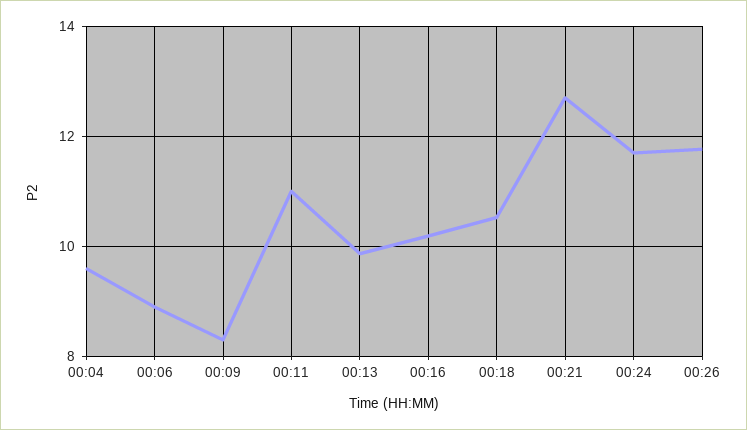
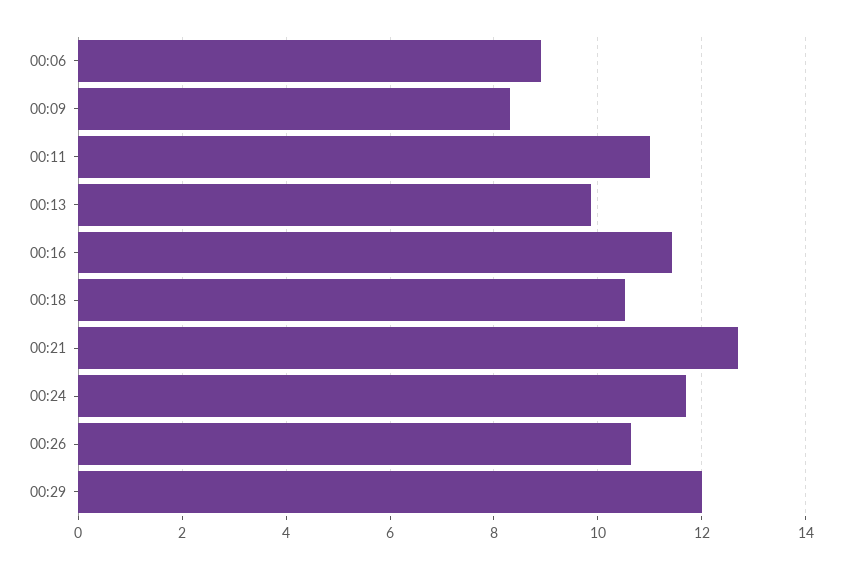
00:04: 9.6 -> none
00:16: 10.2 -> 11.4
00:26: 11.8 -> 10.6
00:29: none -> 12

